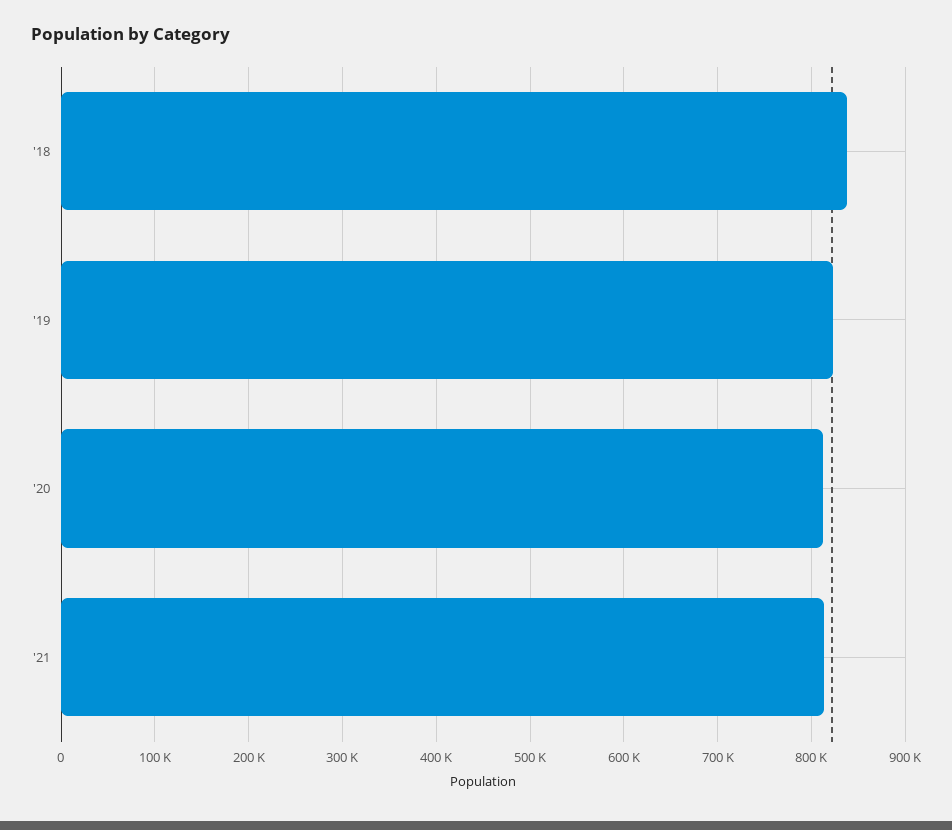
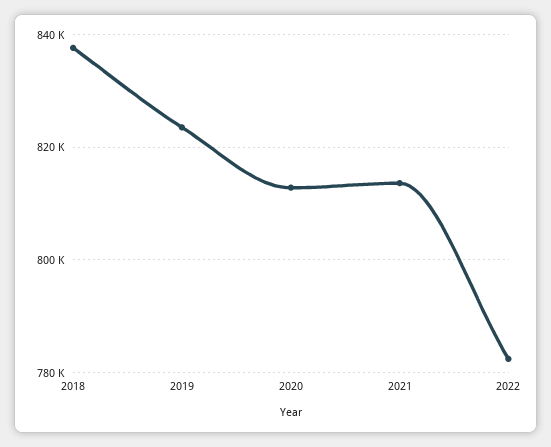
2022: none -> 782000

